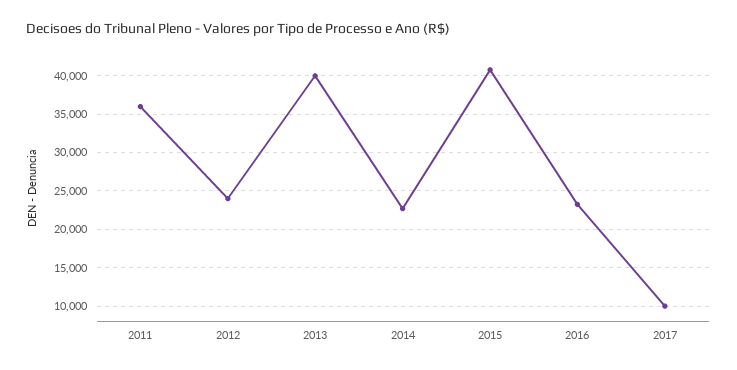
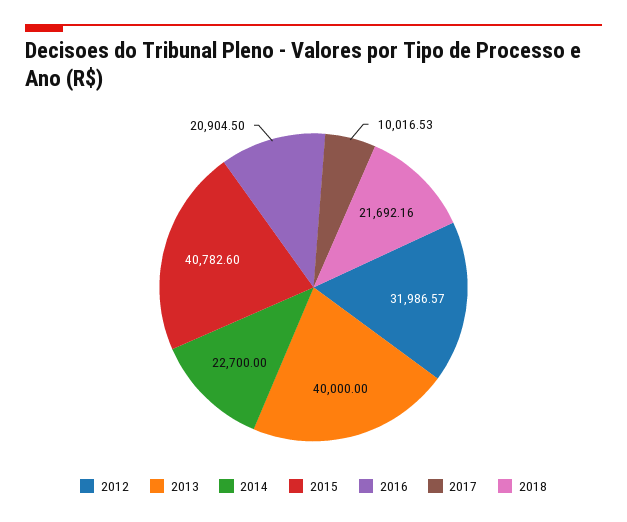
2011: 36000 -> none
2012: 24000 -> 31986.57
2016: 23000 -> 20904.5
2018: none -> 21692.16

